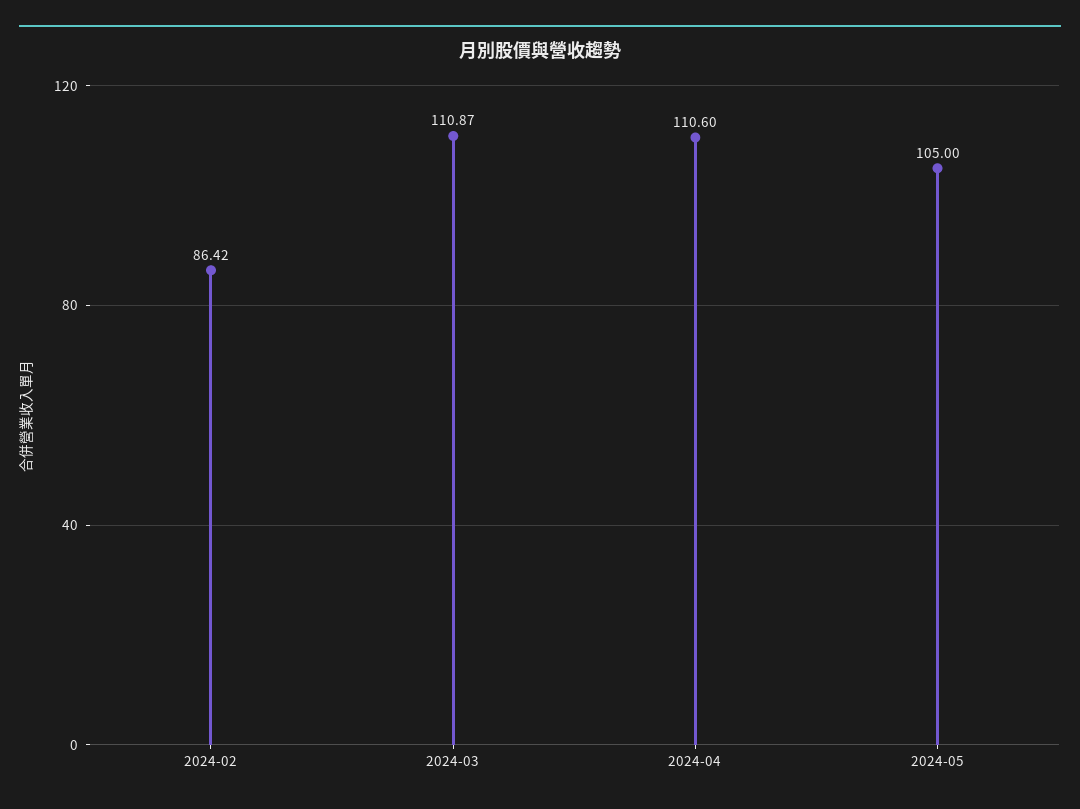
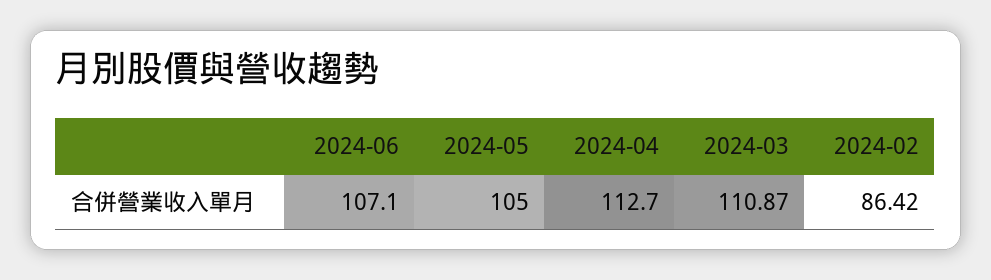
2024-04: 110.6 -> 112.7
2024-06: none -> 107.1

